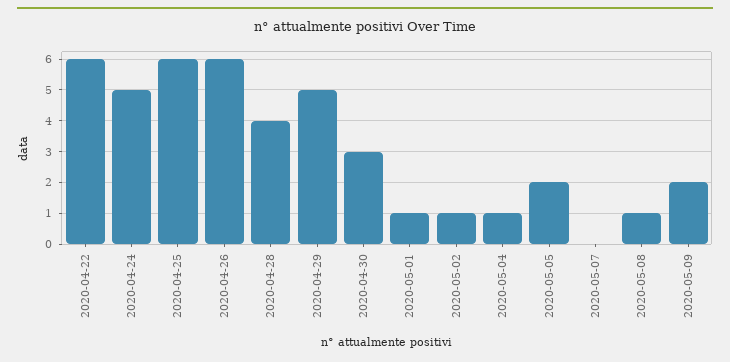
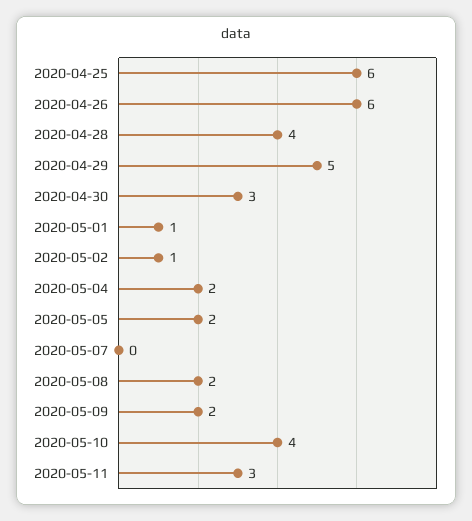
2020-04-22: 6 -> none
2020-04-24: 5 -> none
2020-05-04: 1 -> 2
2020-05-08: 1 -> 2
2020-05-10: none -> 4
2020-05-11: none -> 3

